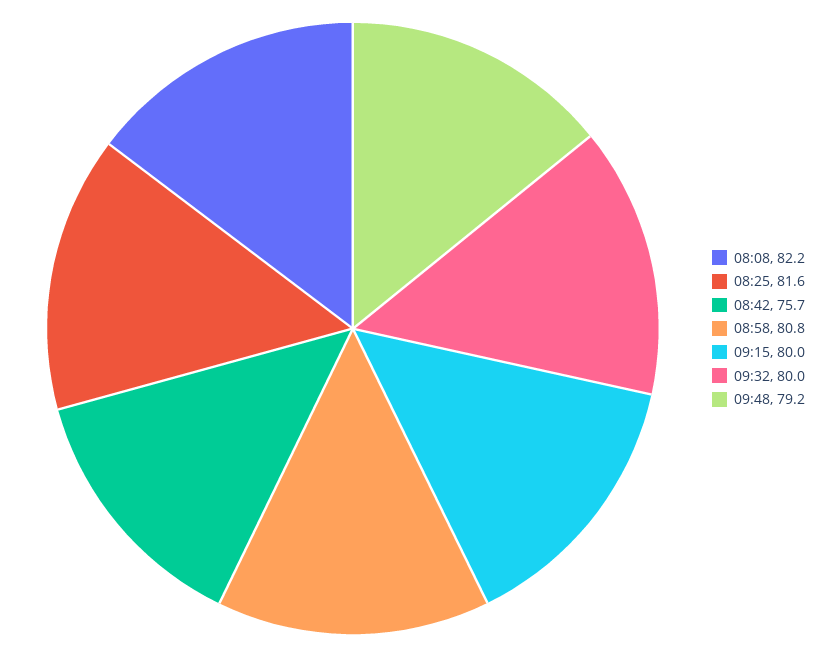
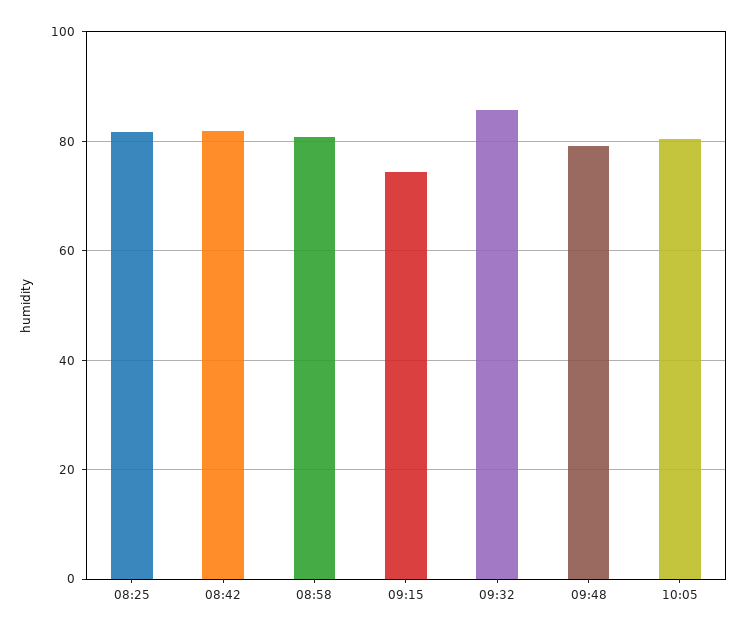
08:08: 82.2 -> none
08:42: 75.7 -> 82
09:15: 80 -> 74
09:32: 80 -> 86
10:05: none -> 80

